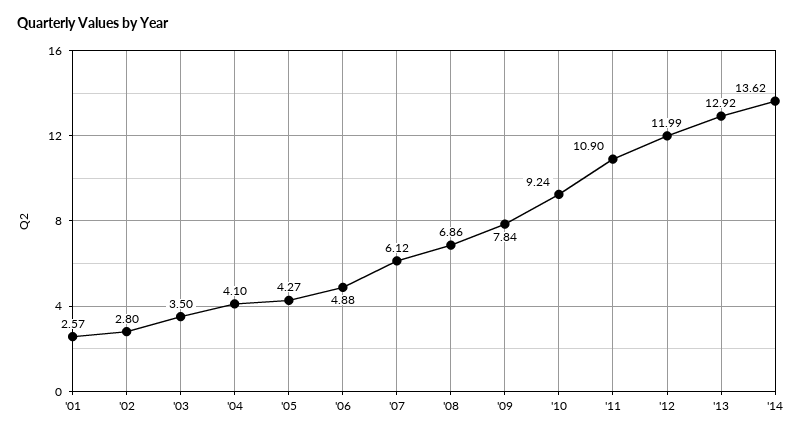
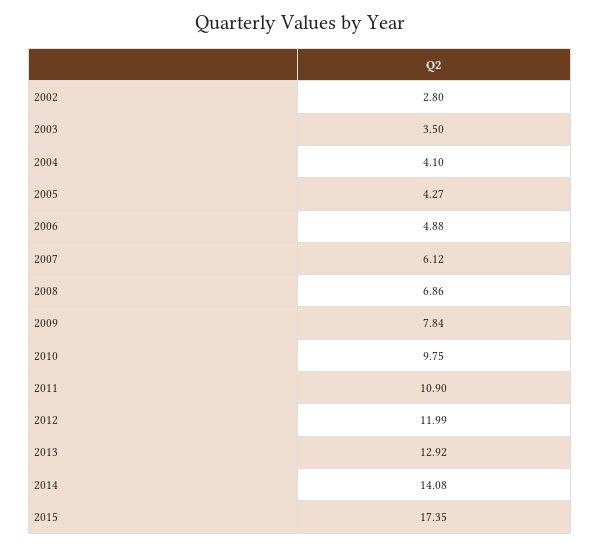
'01: 2.57 -> none
'10: 9.24 -> 9.75
'14: 13.62 -> 14.08
2015: none -> 17.35

